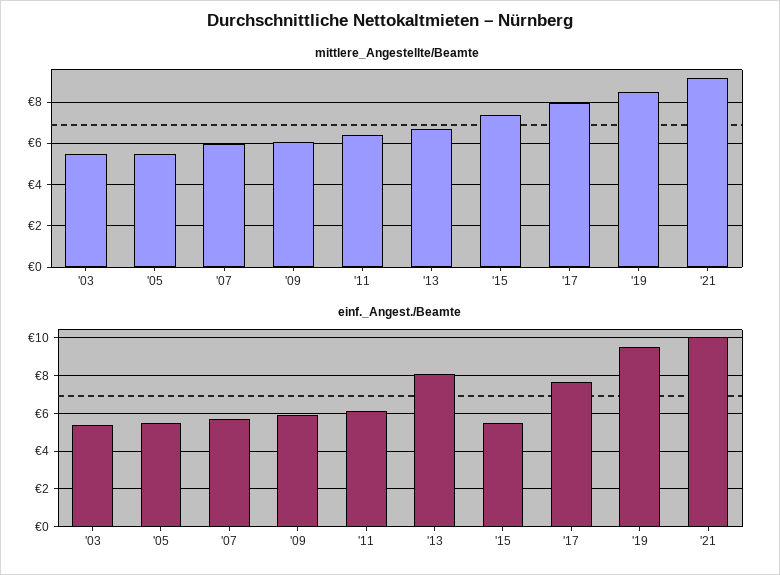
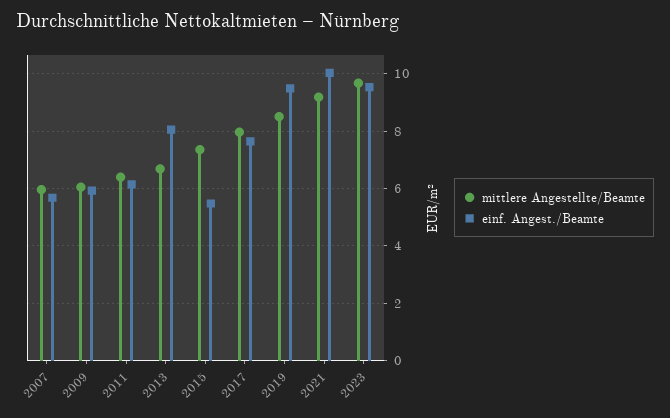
mittlere_Angestellte/Beamte, '03: 5.5 -> none
mittlere_Angestellte/Beamte, '05: 5.5 -> none
einf._Angest./Beamte, '03: 5.5 -> none
einf._Angest./Beamte, '05: 5.5 -> none
mittlere_Angestellte/Beamte, 2023: none -> 9.75
einf._Angest./Beamte, 2023: none -> 9.5

